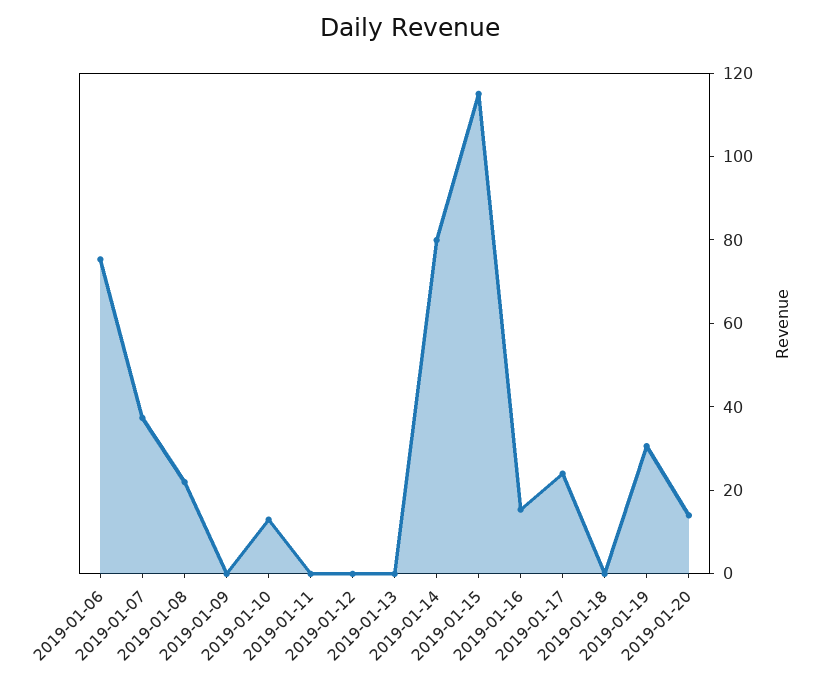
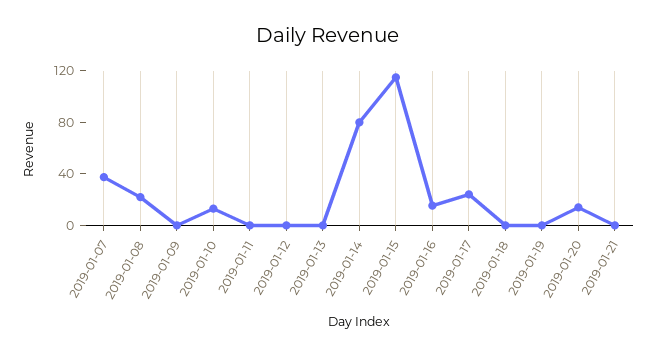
2019-01-06: 75 -> none
2019-01-19: 30 -> 0
2019-01-21: none -> 0

